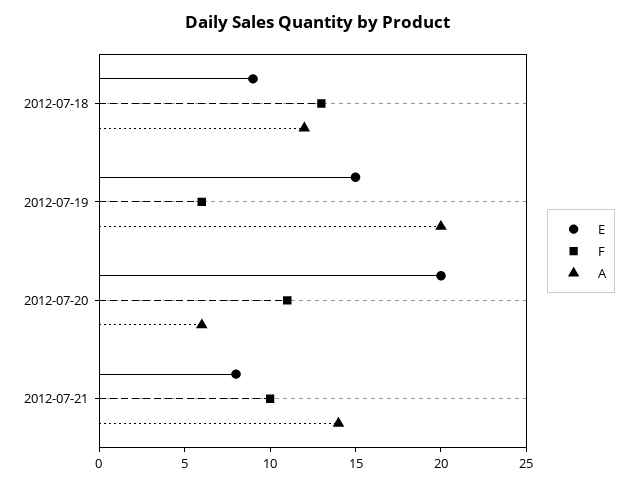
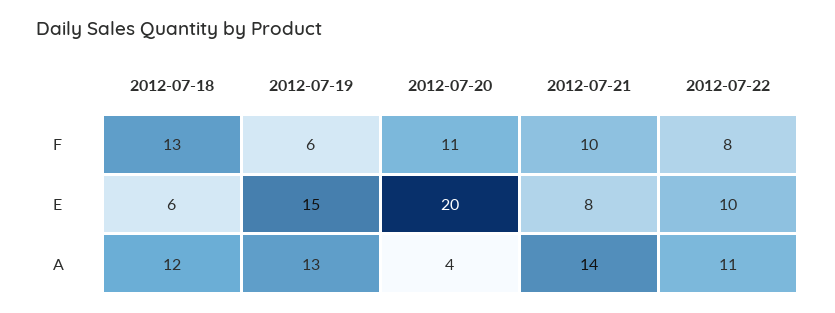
E, 2012-07-18: 9 -> 6
A, 2012-07-19: 20 -> 13
A, 2012-07-20: 6 -> 4
F, 2012-07-22: none -> 8
E, 2012-07-22: none -> 10
A, 2012-07-22: none -> 11

